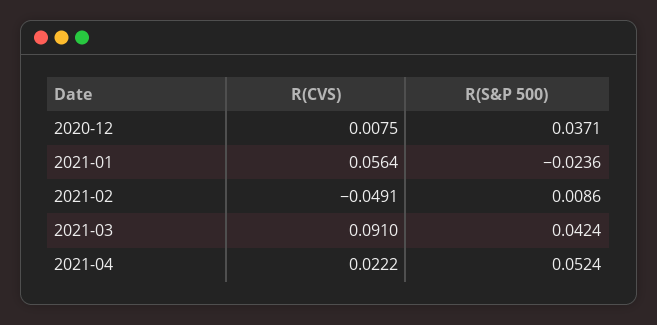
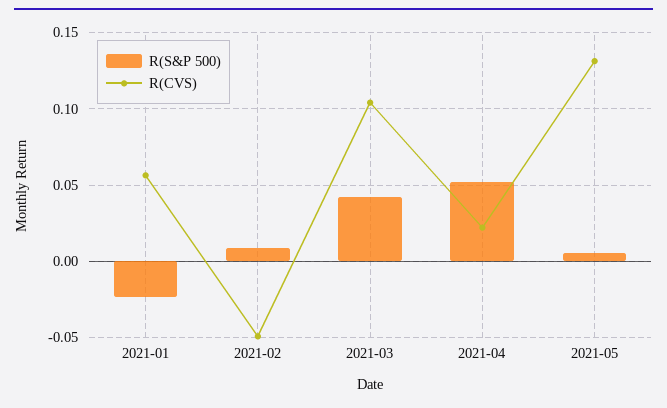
R(CVS), 2020-12: 0.0075 -> none
R(S&P 500), 2020-12: 0.0371 -> none
R(CVS), 2021-03: 0.091 -> 0.105
R(S&P 500), 2021-05: none -> 0.005
R(CVS), 2021-05: none -> 0.13

